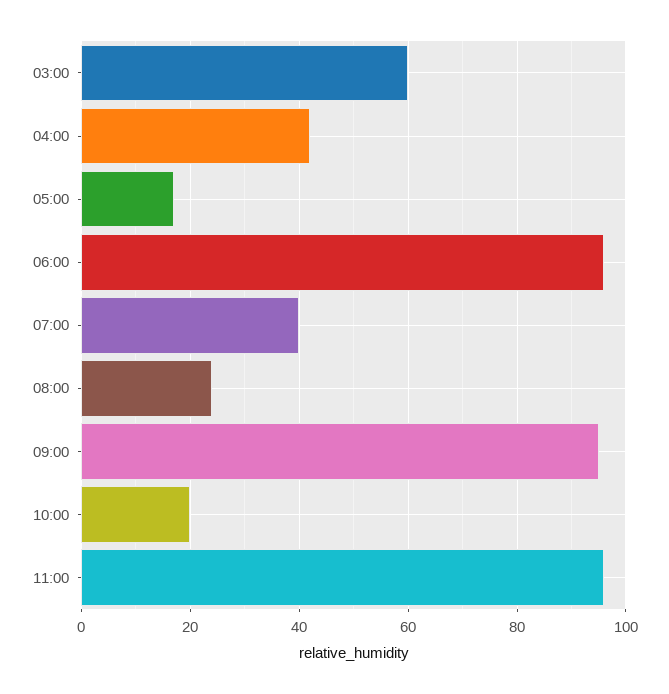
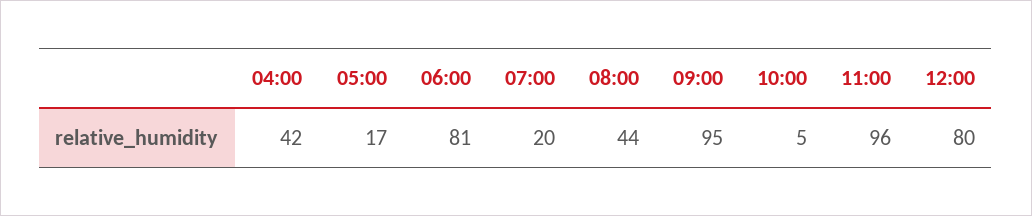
03:00: 60 -> none
06:00: 95 -> 81
07:00: 40 -> 20
08:00: 25 -> 44
10:00: 20 -> 5
12:00: none -> 80

